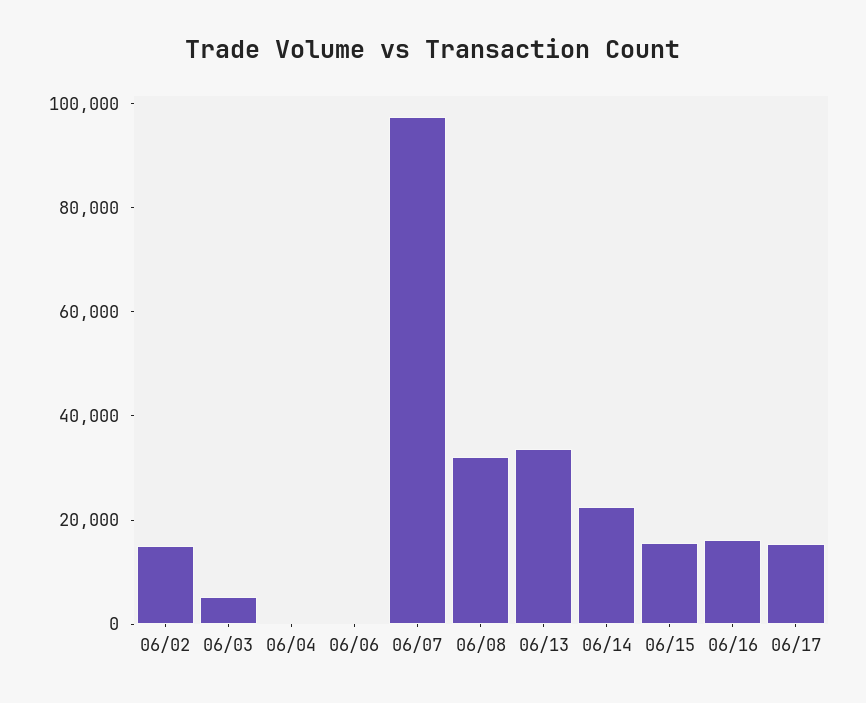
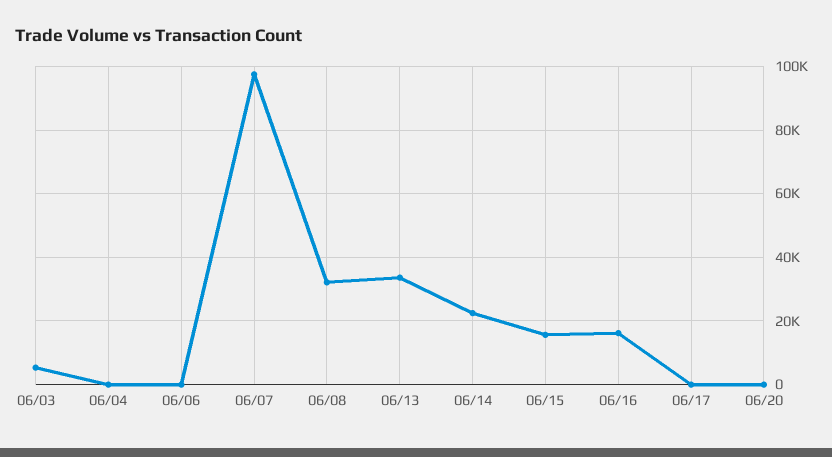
06/02: 15000 -> none
06/17: 15000 -> 0
06/20: none -> 0

